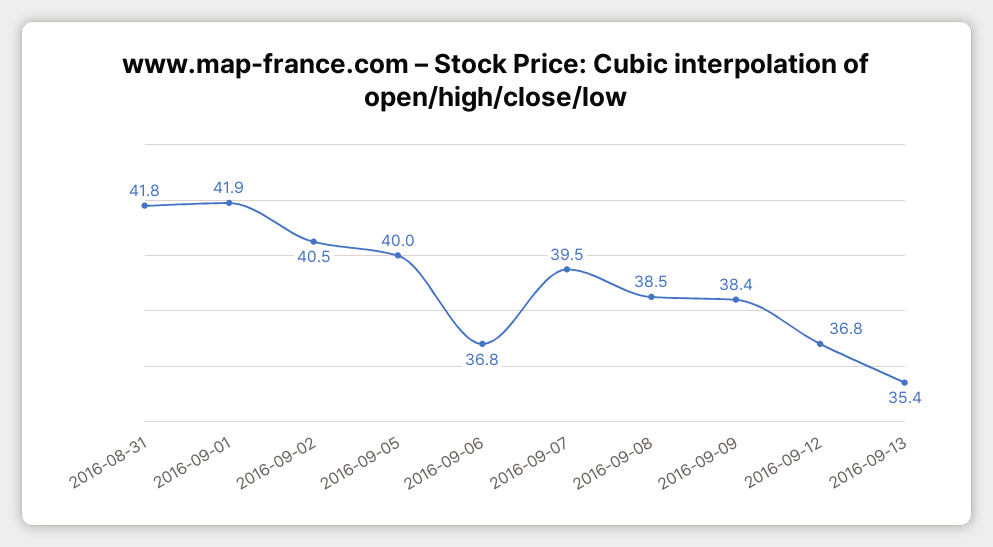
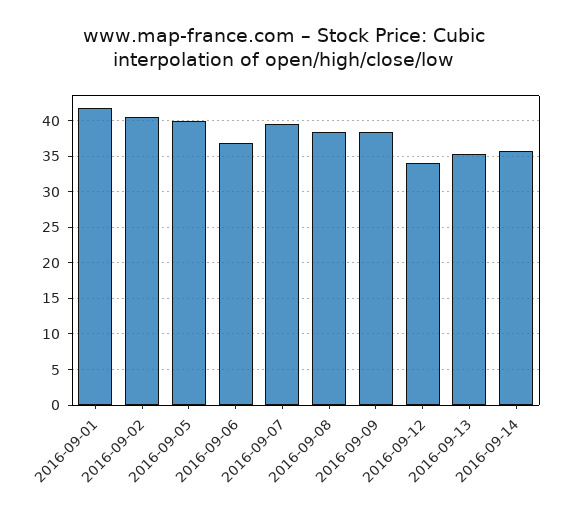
2016-08-31: 41.8 -> none
2016-09-12: 36.8 -> 34
2016-09-14: none -> 36

